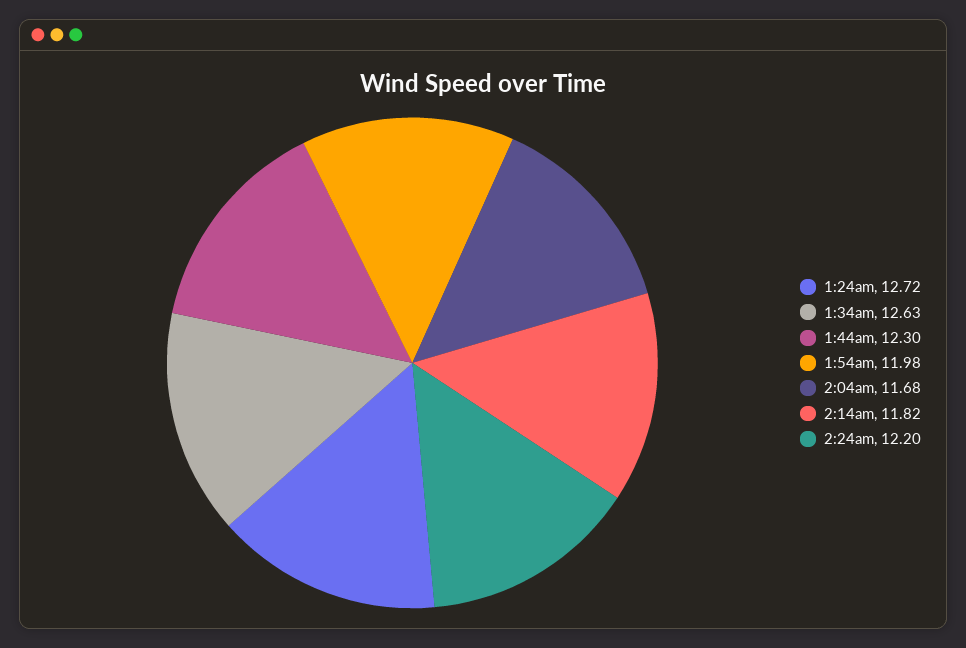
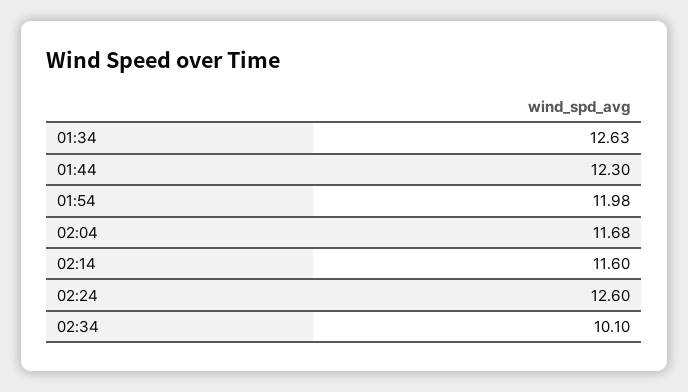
1:24am: 12.72 -> none
2:14am: 11.82 -> 11.6
2:24am: 12.2 -> 12.6
02:34: none -> 10.1

